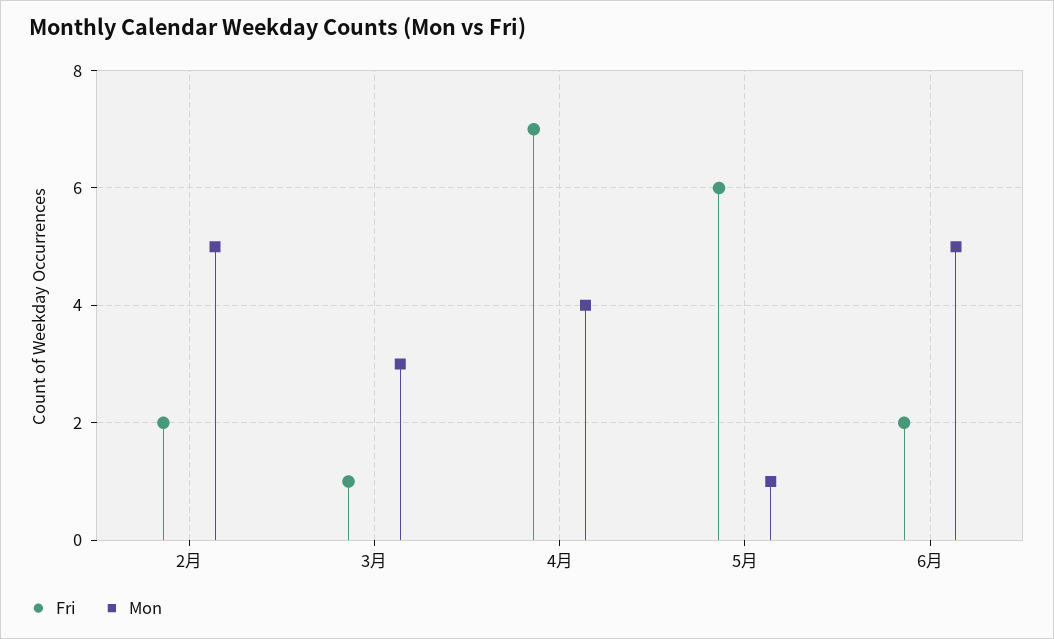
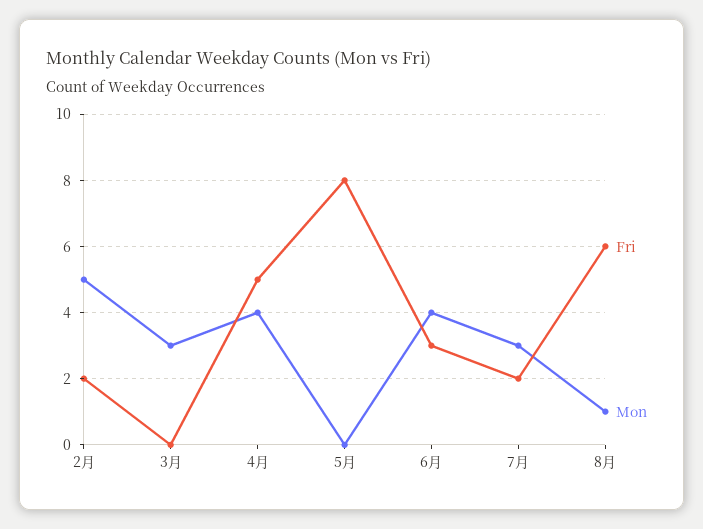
Fri, 3月: 1 -> 0
Fri, 4月: 7 -> 5
Fri, 5月: 6 -> 8
Mon, 5月: 1 -> 0
Fri, 6月: 2 -> 3
Mon, 6月: 5 -> 4
Fri, 7月: none -> 2
Mon, 7月: none -> 3
Fri, 8月: none -> 6
Mon, 8月: none -> 1

